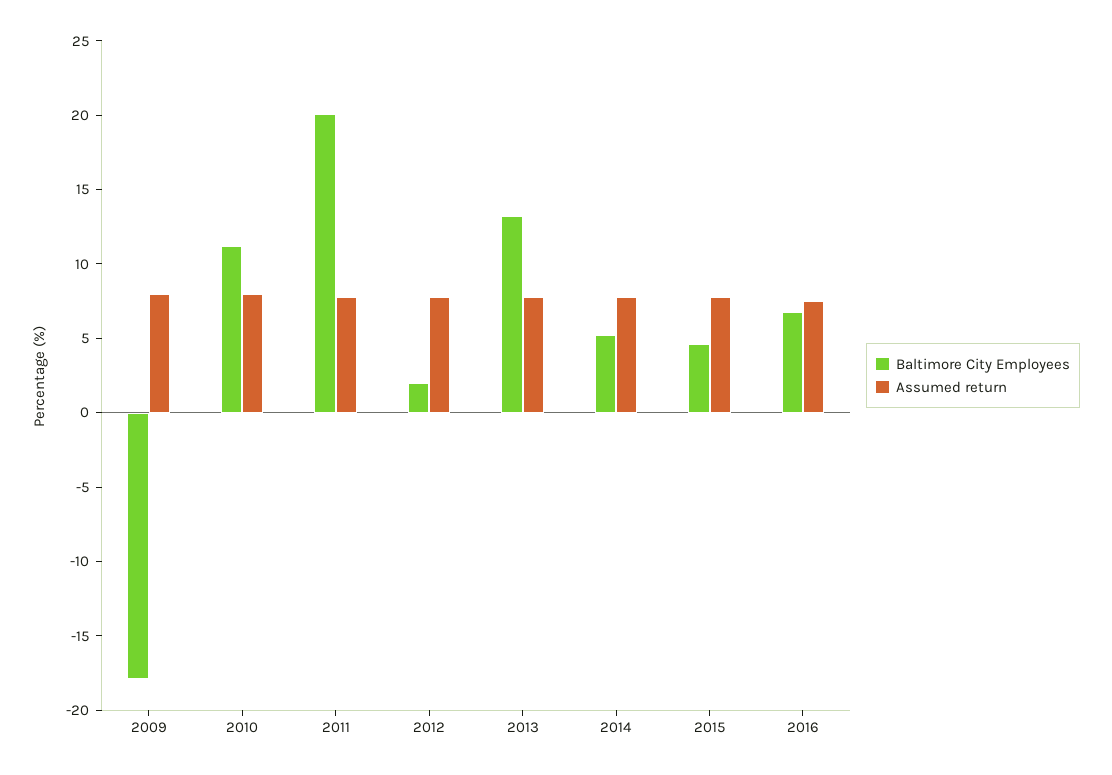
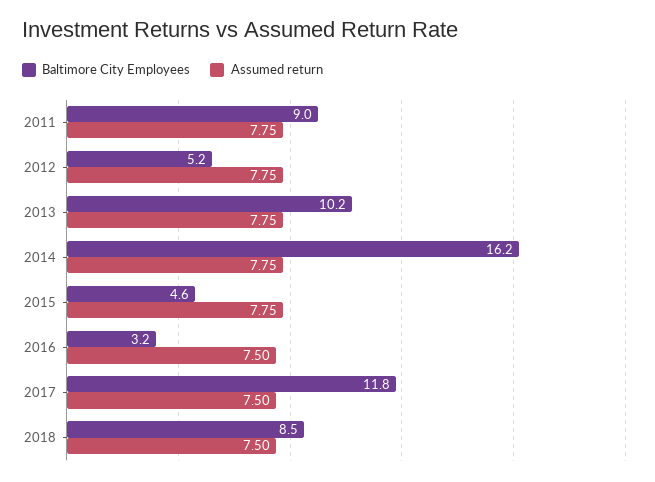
Baltimore City Employees, 2009: -18 -> none
Assumed return, 2009: 8 -> none
Baltimore City Employees, 2010: 11 -> none
Assumed return, 2010: 8 -> none
Baltimore City Employees, 2011: 20 -> 9
Baltimore City Employees, 2012: 2 -> 5.2
Baltimore City Employees, 2013: 13 -> 10.2
Baltimore City Employees, 2014: 5 -> 16.2
Baltimore City Employees, 2016: 7 -> 3.2
Baltimore City Employees, 2017: none -> 11.8
Assumed return, 2017: none -> 7.5
Baltimore City Employees, 2018: none -> 8.5
Assumed return, 2018: none -> 7.5

